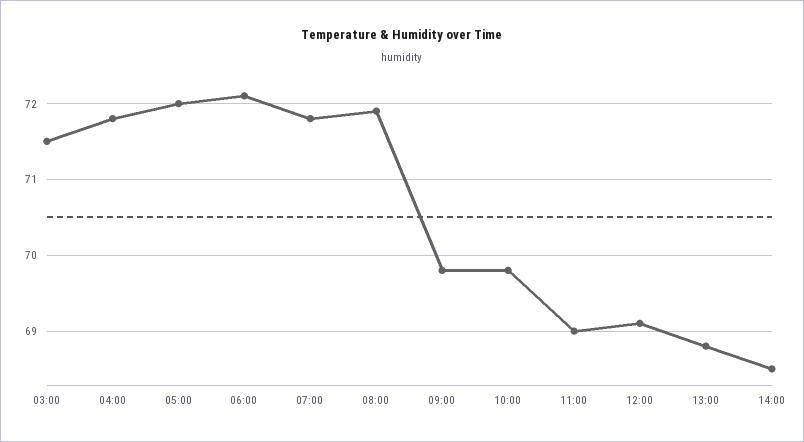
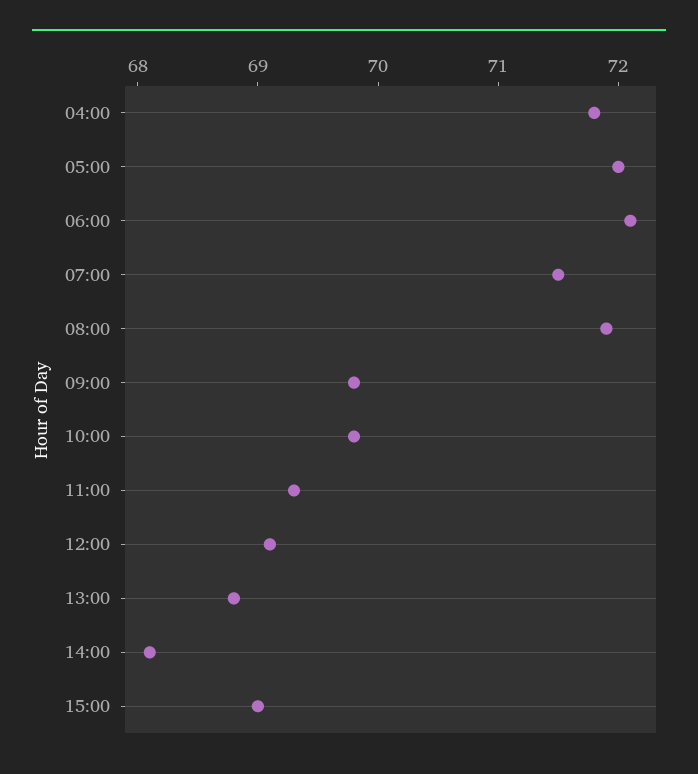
03:00: 71.5 -> none
07:00: 71.8 -> 71.5
11:00: 69 -> 69.3
14:00: 68.5 -> 68.1
15:00: none -> 69

